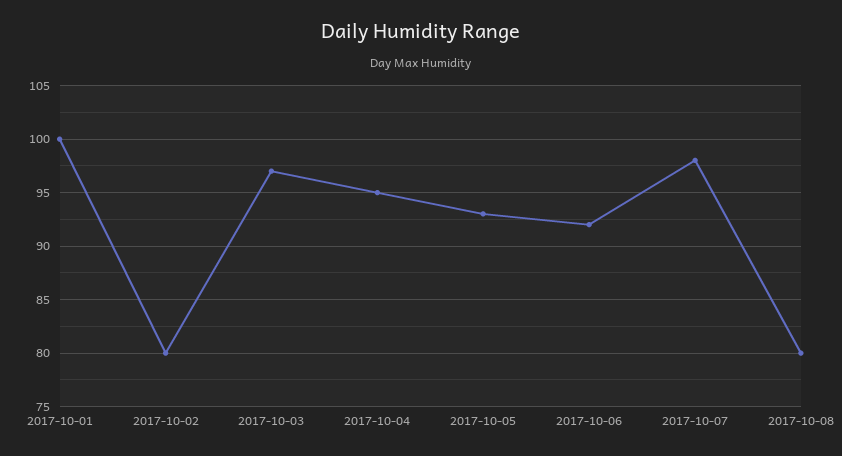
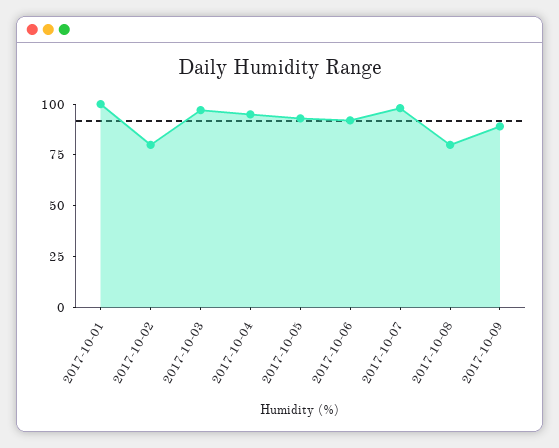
2017-10-09: none -> 90

